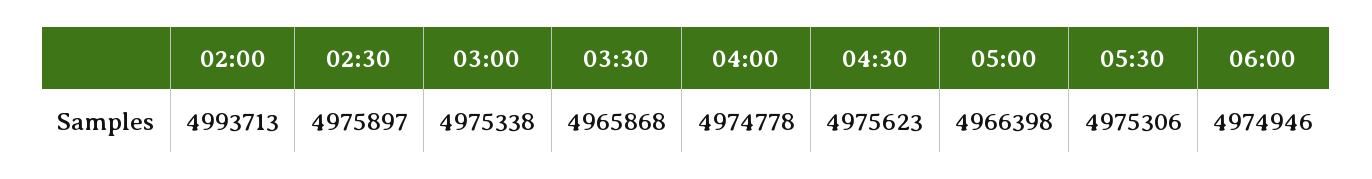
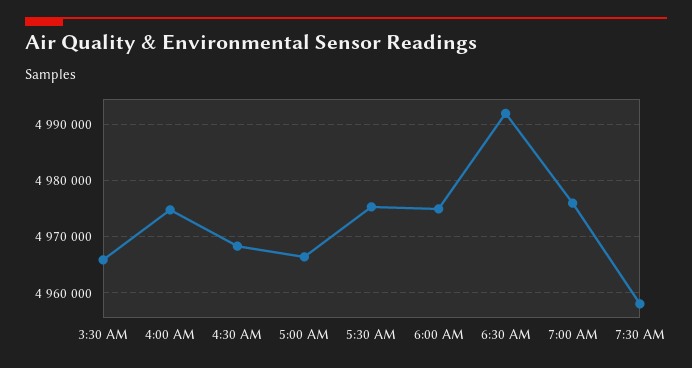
02:00: 4993713 -> none
02:30: 4975897 -> none
03:00: 4975338 -> none
04:30: 4975623 -> 4968000
6:30 AM: none -> 4992000
7:00 AM: none -> 4976000
7:30 AM: none -> 4958000

